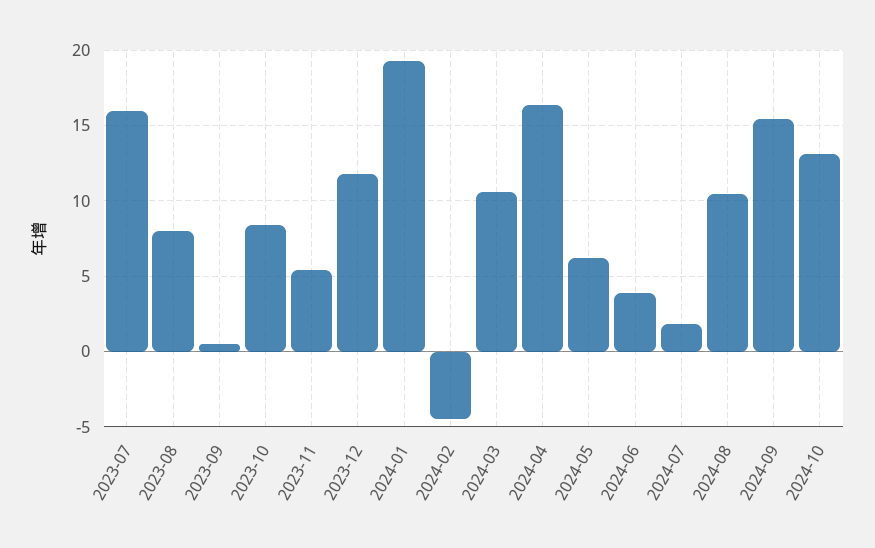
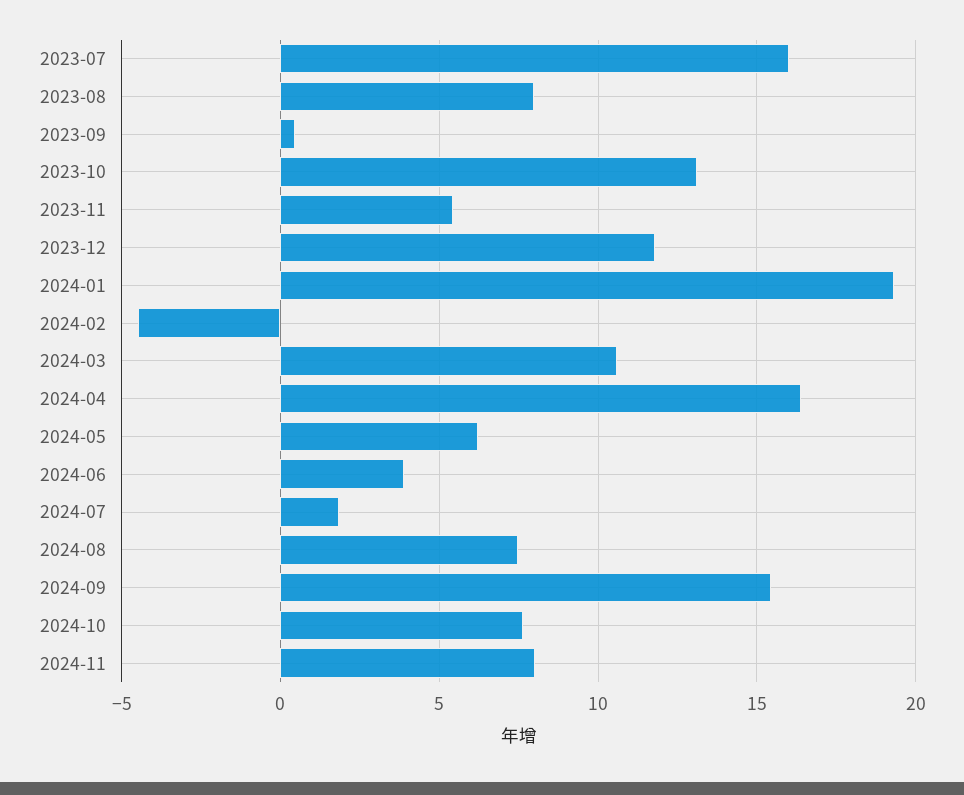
2023-10: 8.5 -> 13
2024-08: 10.5 -> 7.5
2024-10: 13 -> 7.5
2024-11: none -> 8

